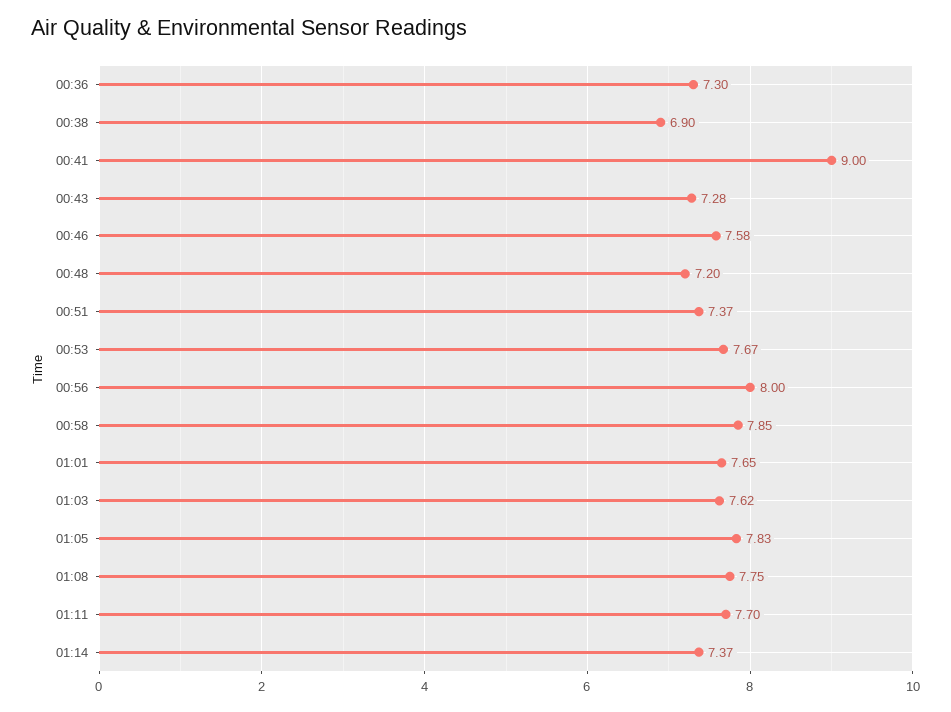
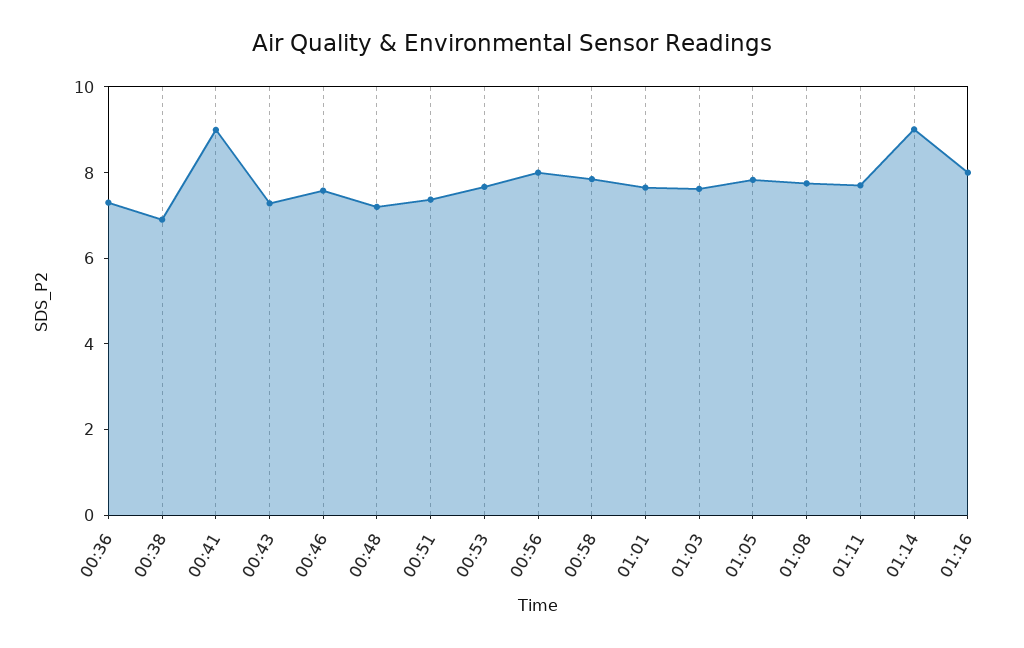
01:14: 7.37 -> 9
01:16: none -> 8

